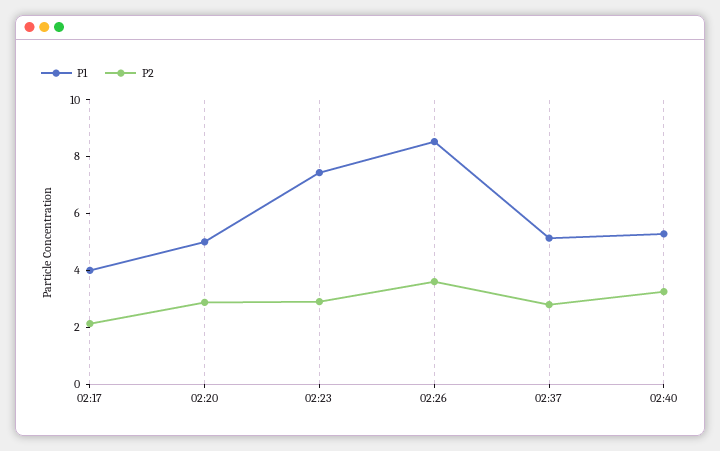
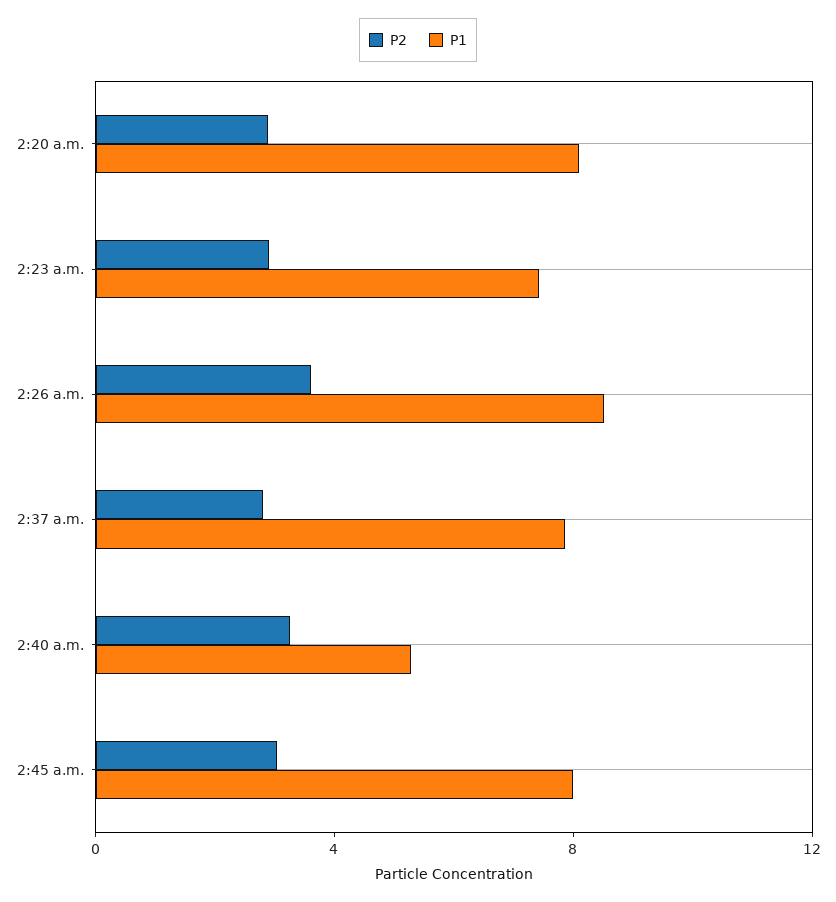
P1, 02:17: 4 -> none
P2, 02:17: 2 -> none
P1, 02:20: 5 -> 8
P1, 02:37: 5 -> 8
P2, 2:45 a.m.: none -> 3
P1, 2:45 a.m.: none -> 8

